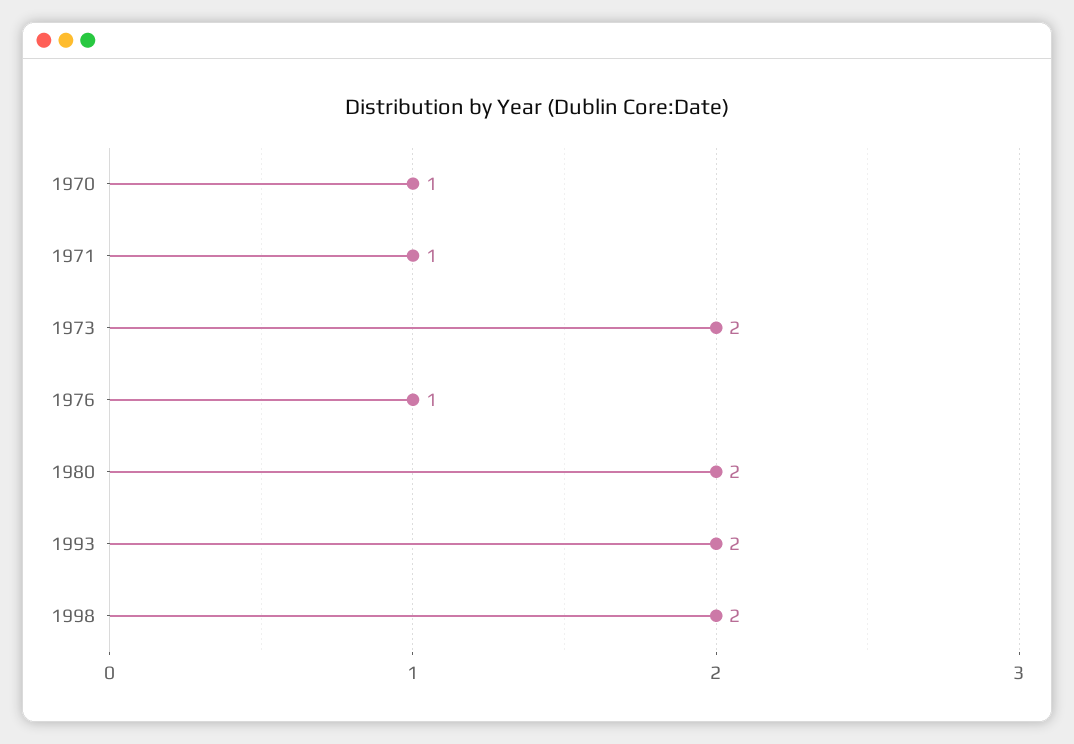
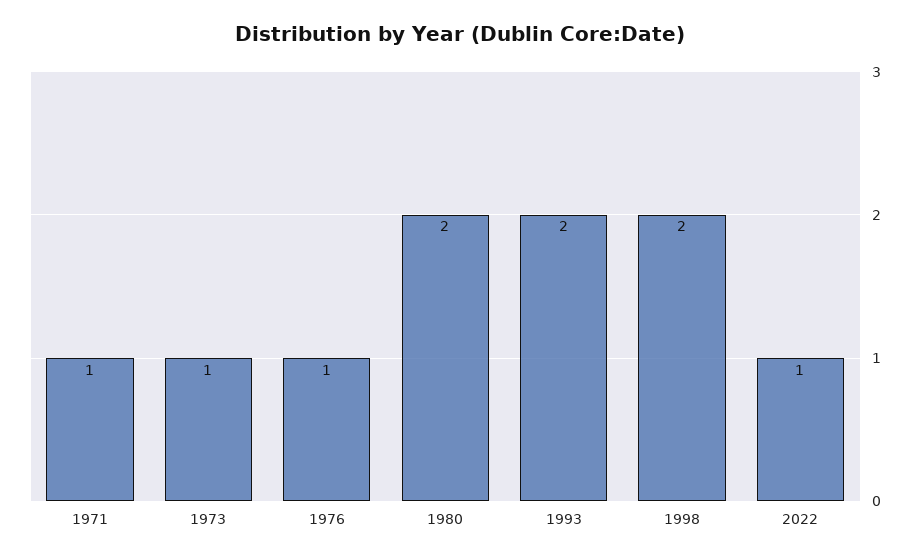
1970: 1 -> none
1973: 2 -> 1
2022: none -> 1

